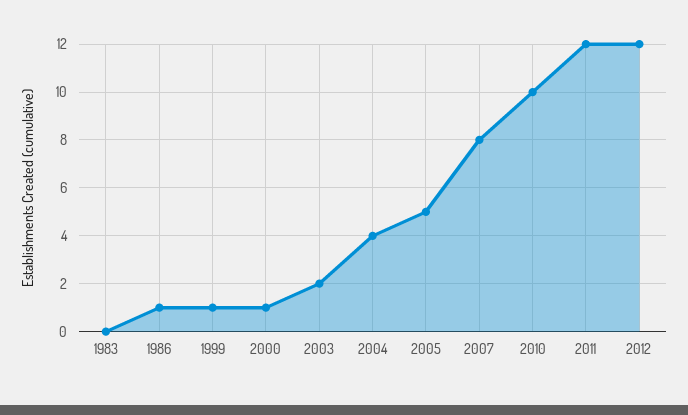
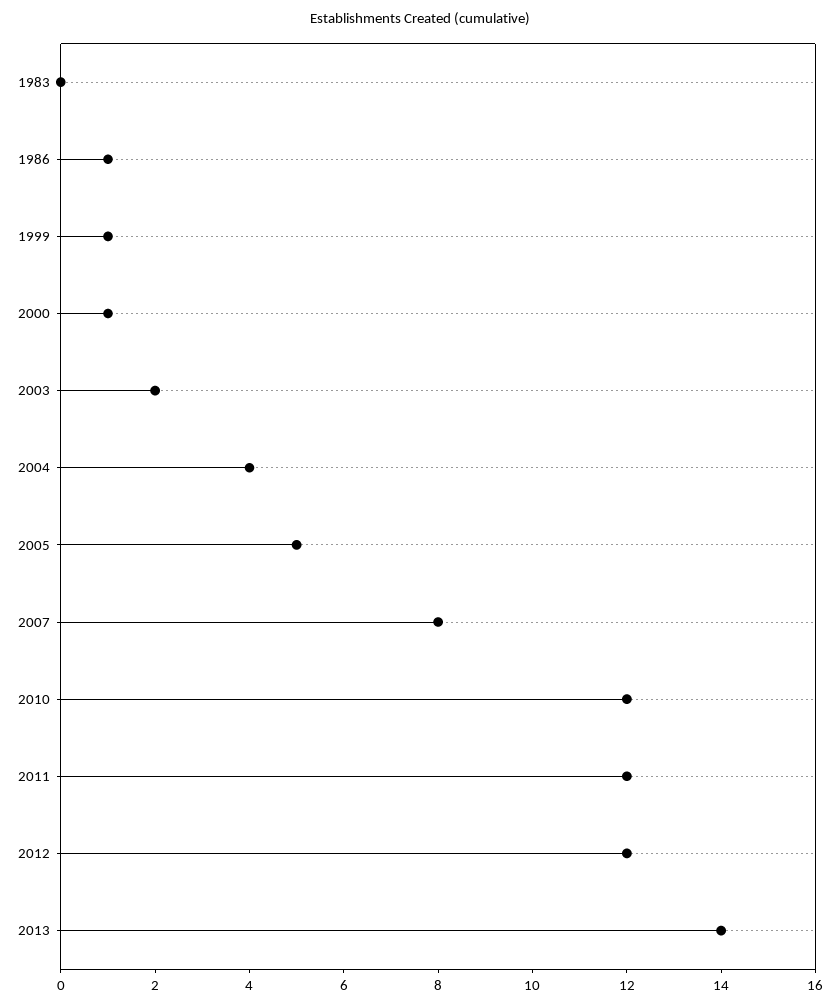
2010: 10 -> 12
2013: none -> 14

